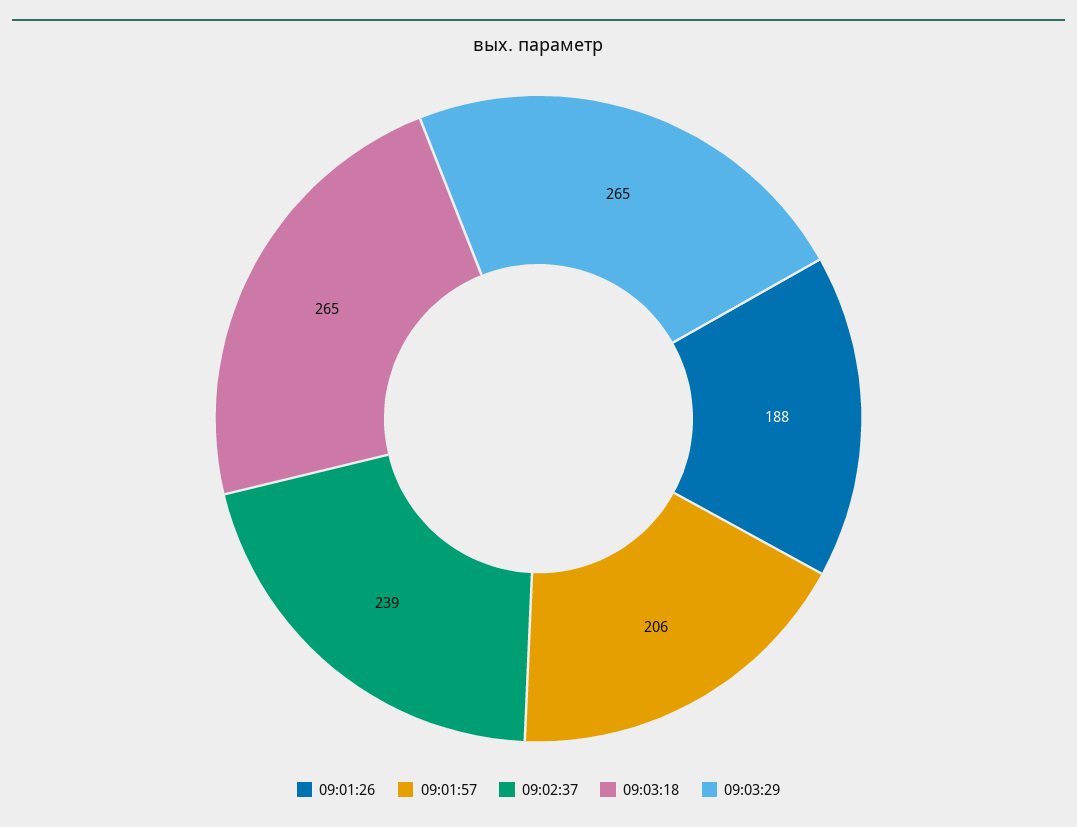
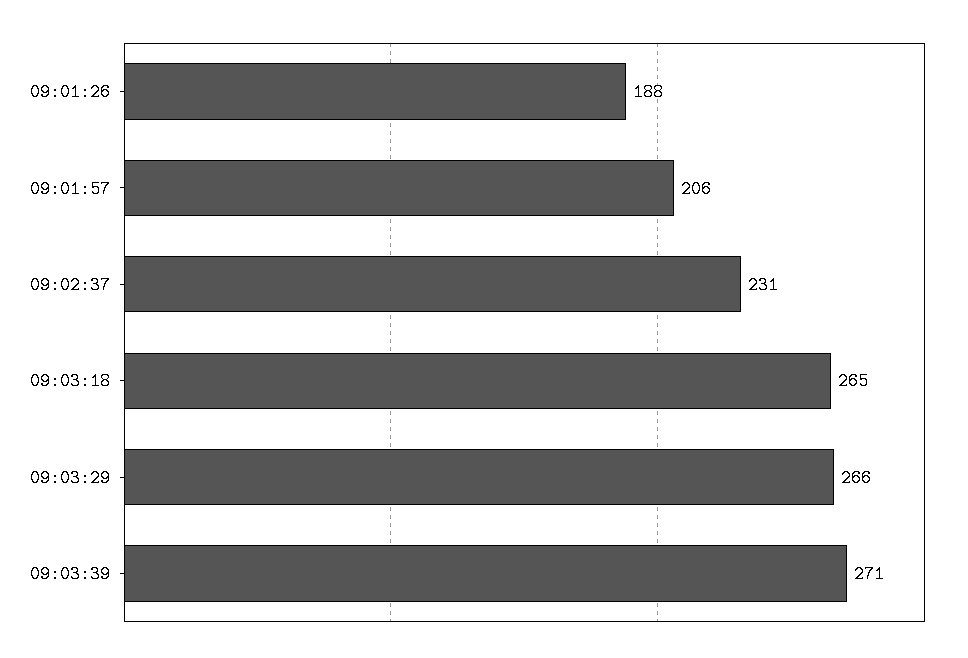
09:02:37: 239 -> 231
09:03:29: 265 -> 266
09:03:39: none -> 271

